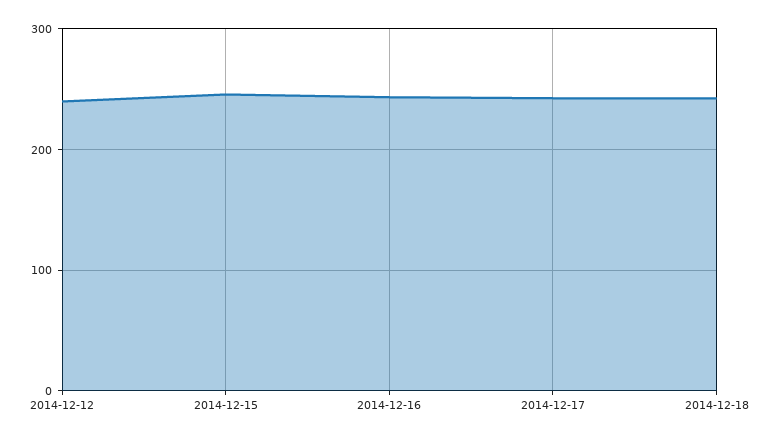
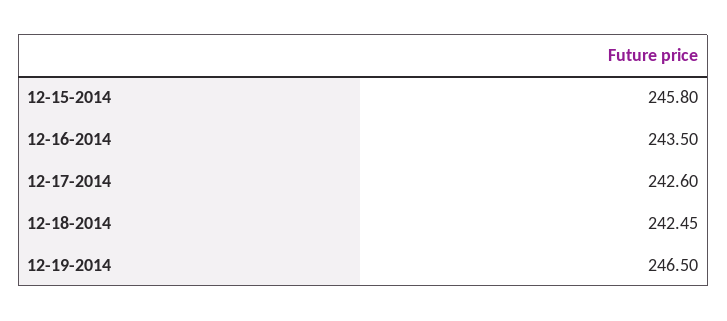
2014-12-12: 240 -> none
12-19-2014: none -> 246.5

